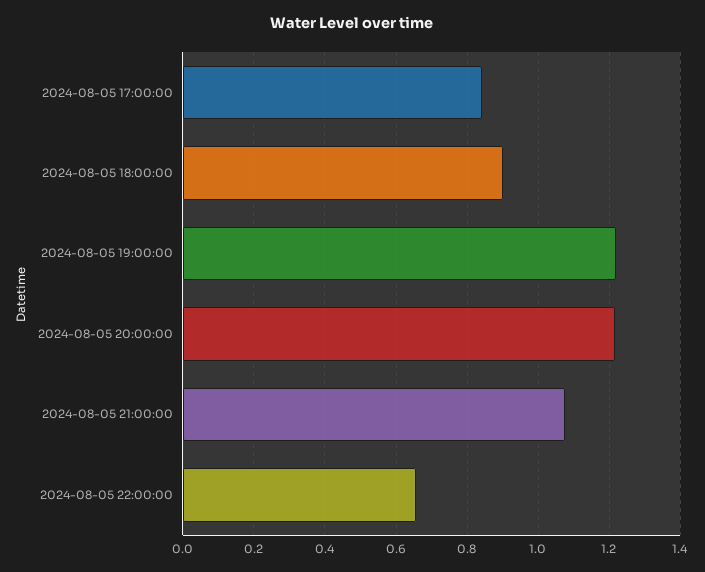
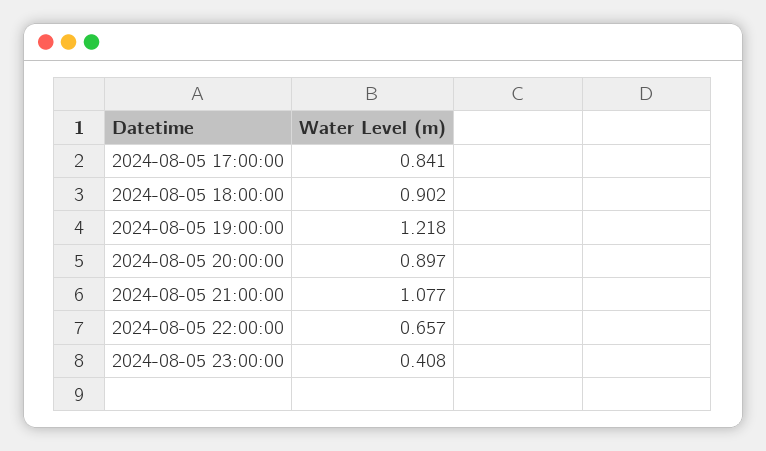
2024-08-05 20:00:00: 1.22 -> 0.897
2024-08-05 23:00:00: none -> 0.408

